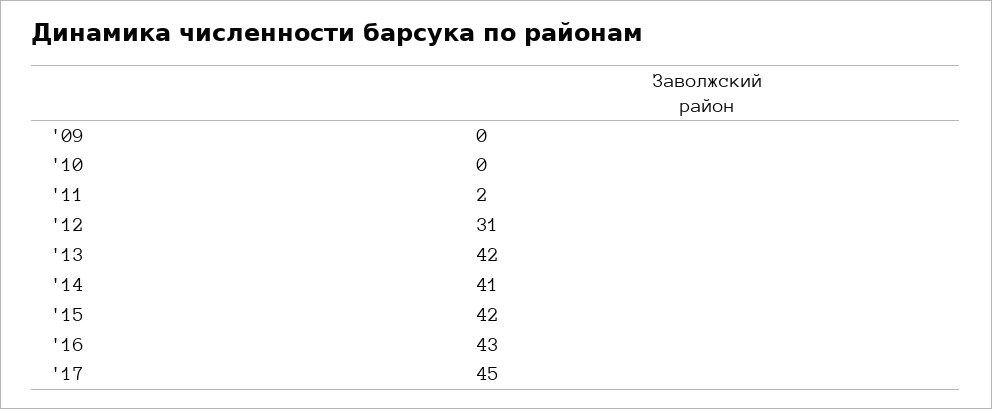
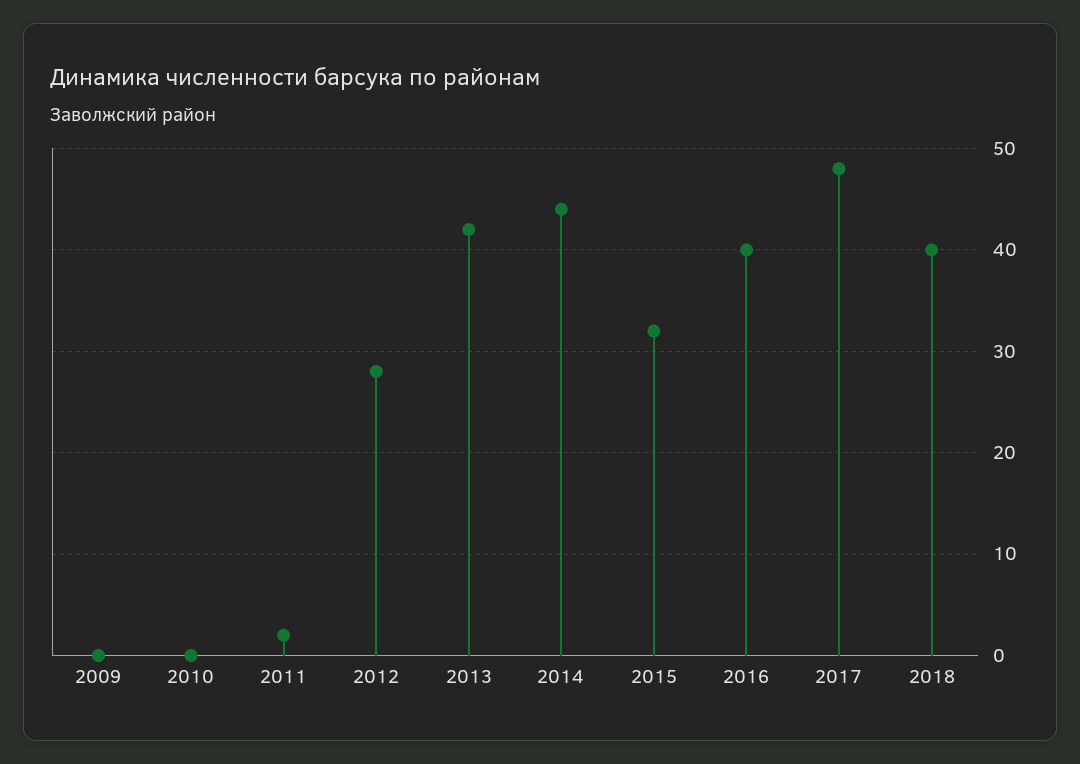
'12: 31 -> 28
'14: 41 -> 44
'15: 42 -> 32
'16: 43 -> 40
'17: 45 -> 48
2018: none -> 40

